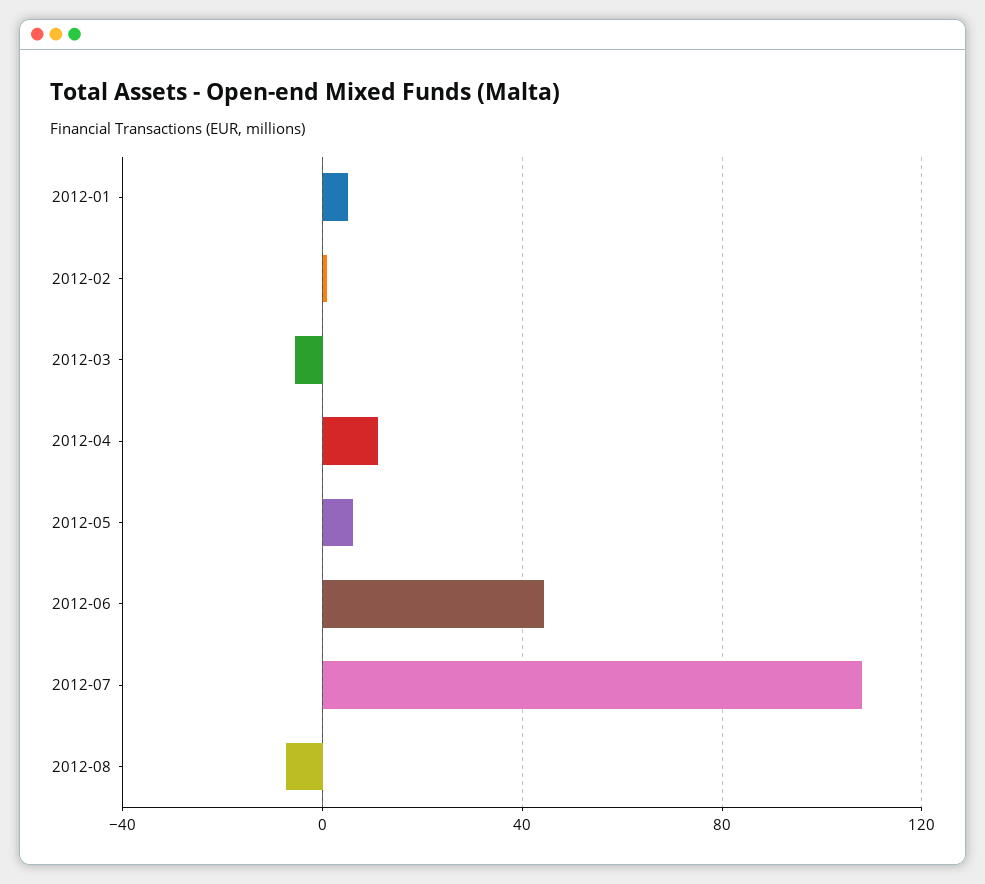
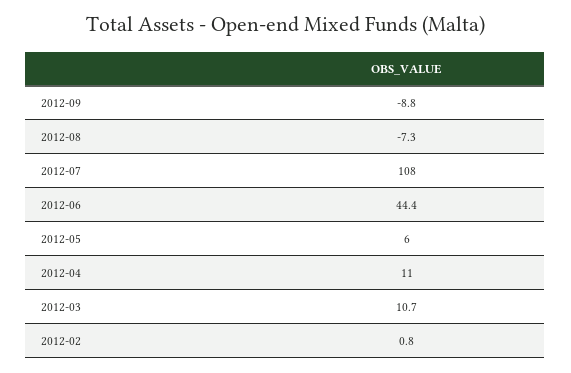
2012-01: 5 -> none
2012-03: -5 -> 10.7
2012-09: none -> -8.8

